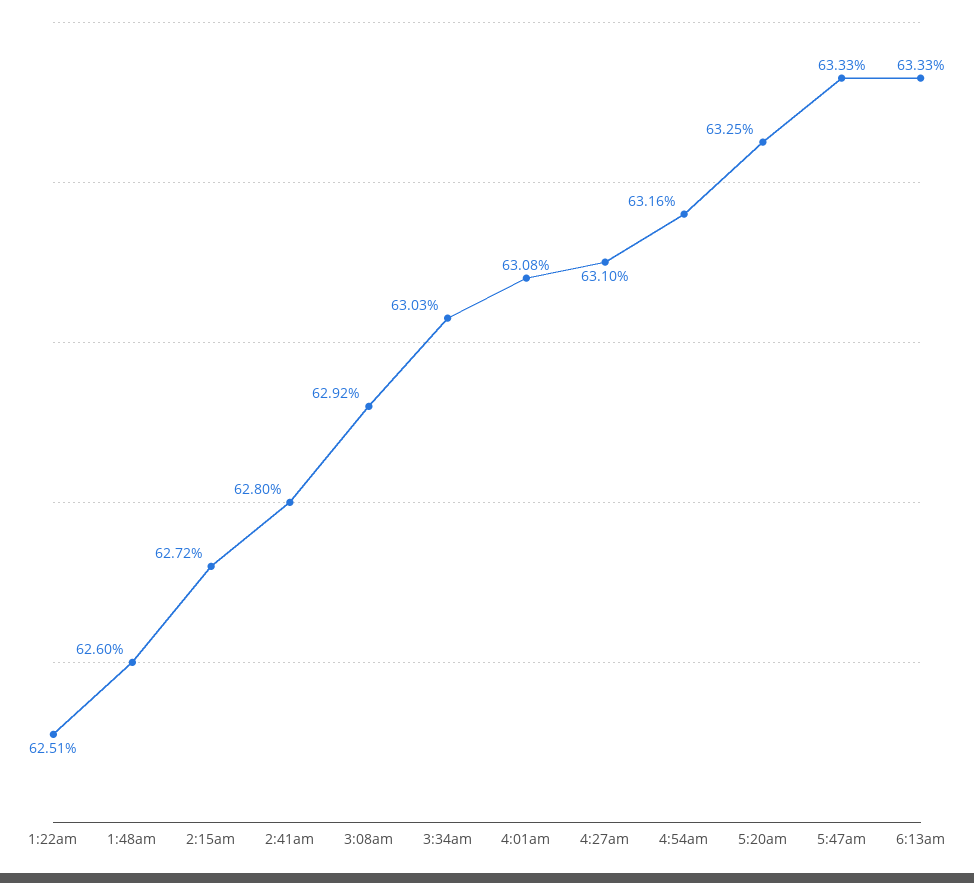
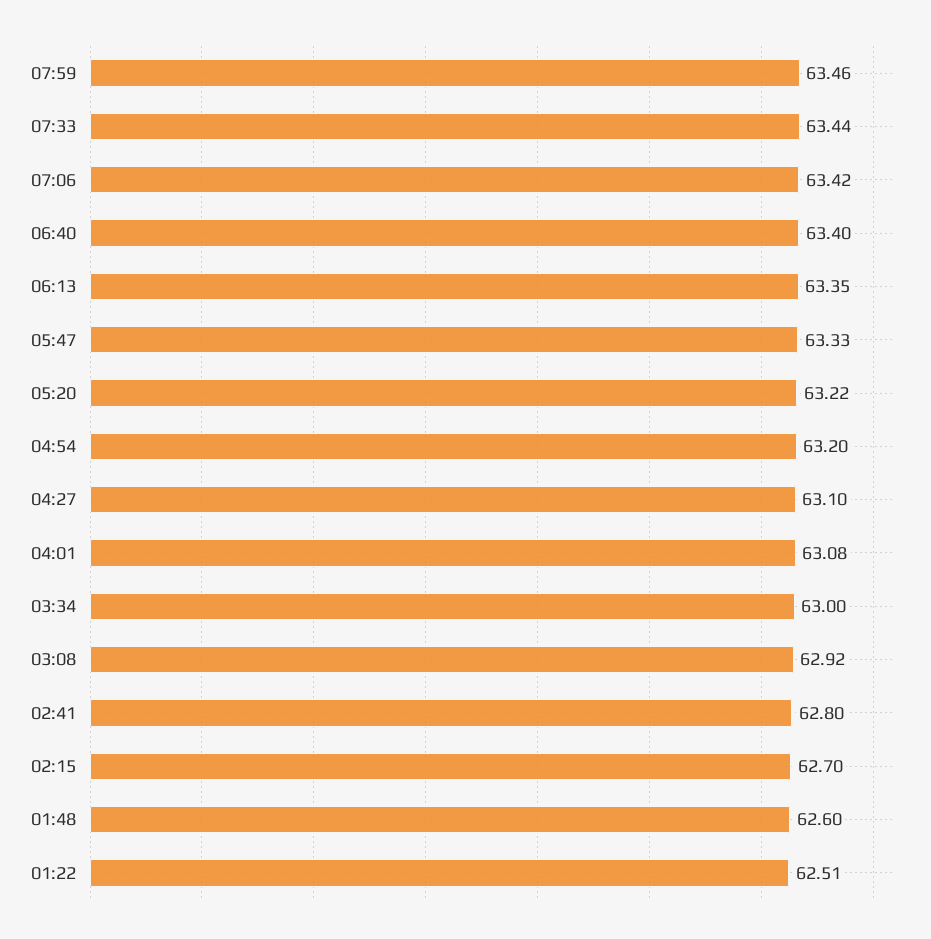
2:15am: 62.72 -> 62.7
3:34am: 63.03 -> 63
4:54am: 63.16 -> 63.2
5:20am: 63.25 -> 63.22
6:13am: 63.33 -> 63.35
07:59: none -> 63.46
07:33: none -> 63.44
07:06: none -> 63.42
06:40: none -> 63.4

